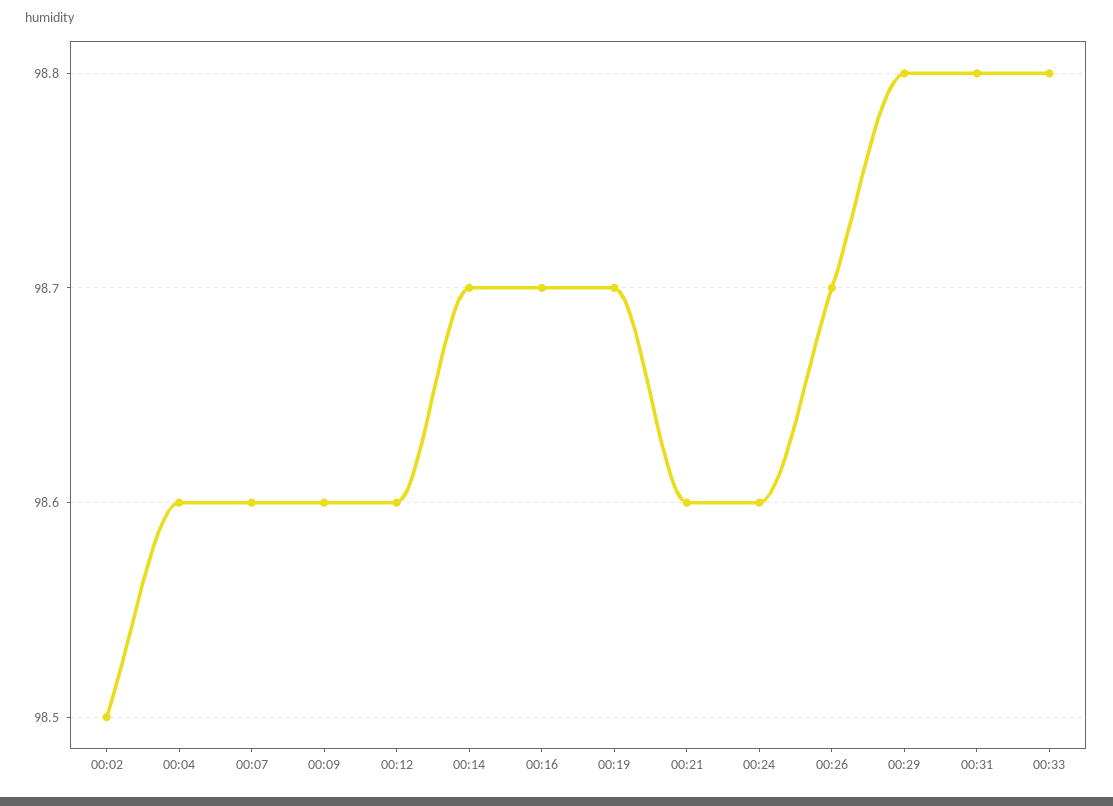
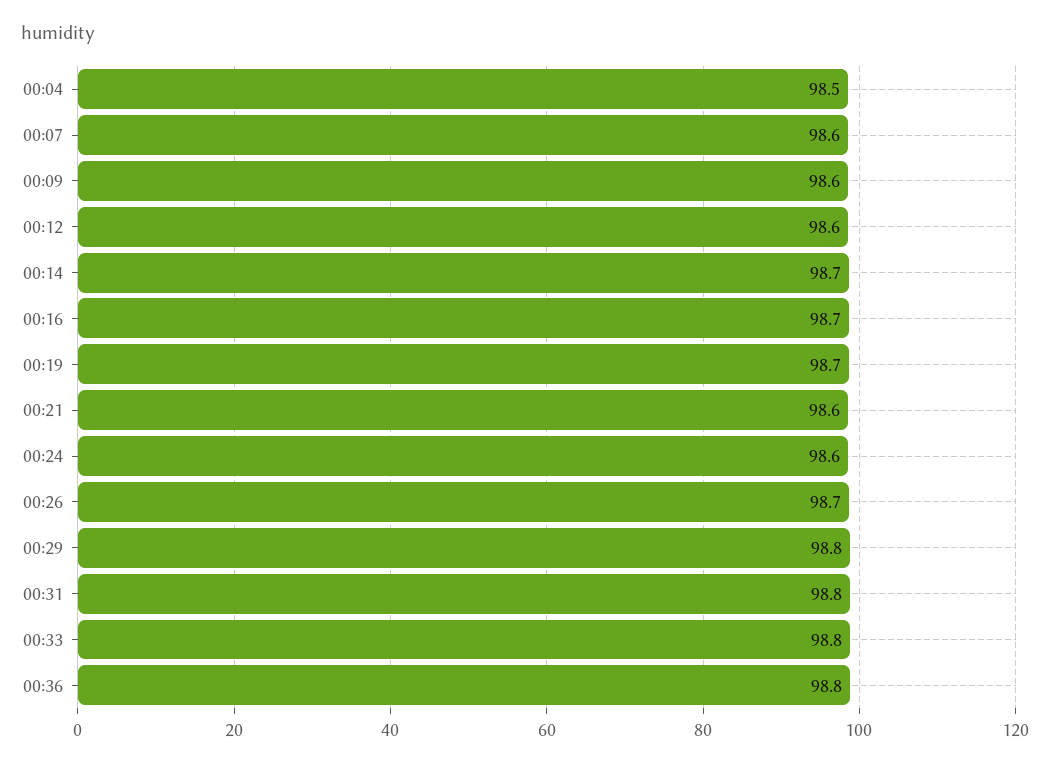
00:02: 98.5 -> none
00:04: 98.6 -> 98.5
00:36: none -> 98.8

